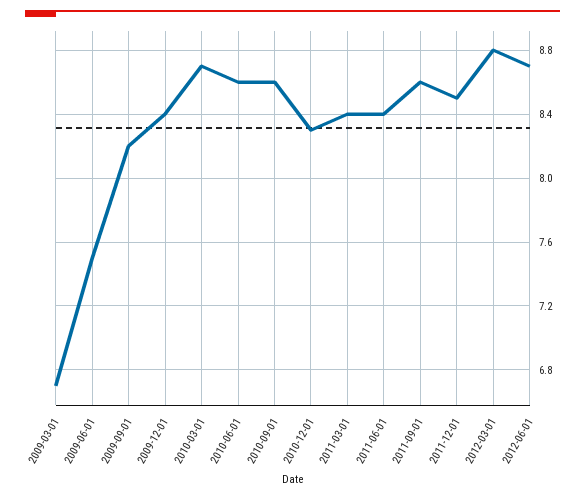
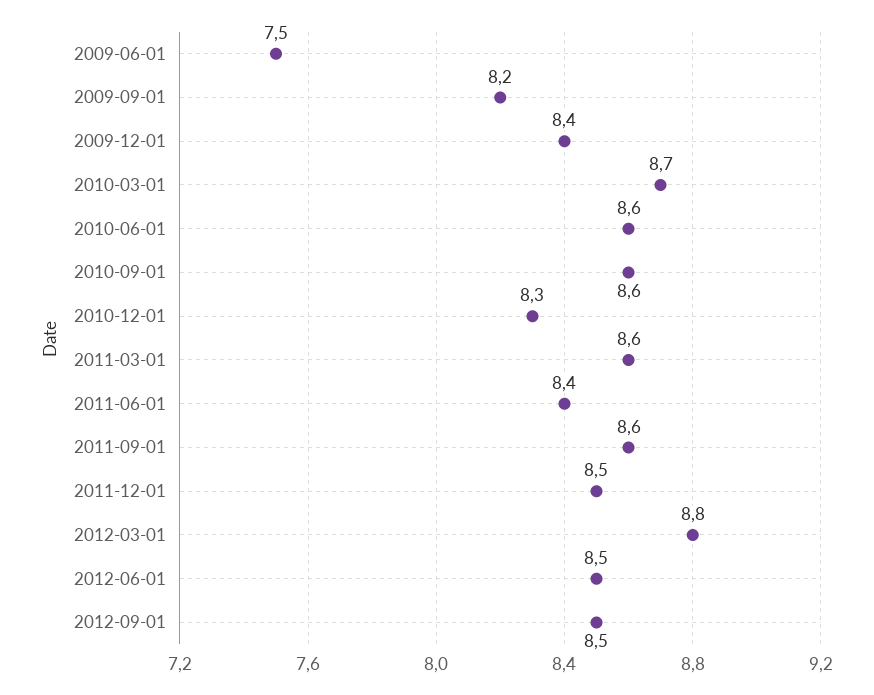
2009-03-01: 6.7 -> none
2011-03-01: 8.4 -> 8.6
2012-06-01: 8.7 -> 8.5
2012-09-01: none -> 8.5

